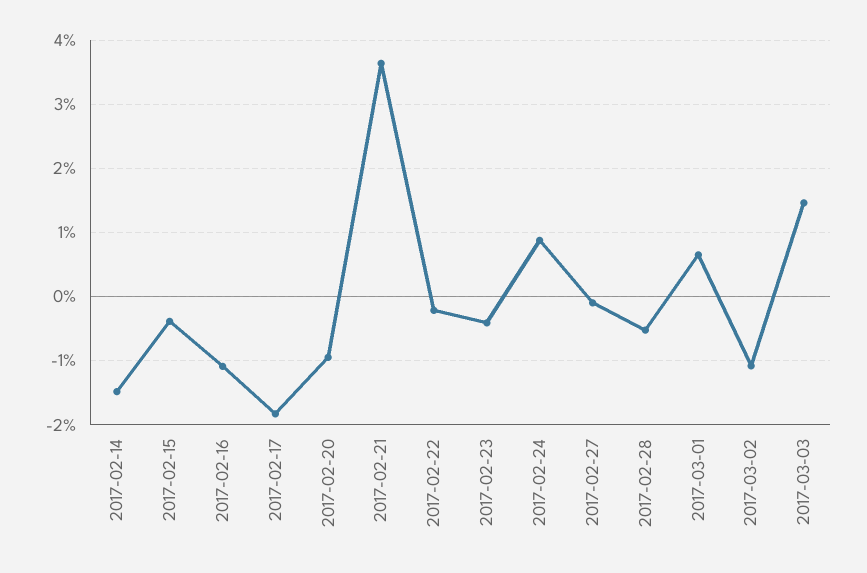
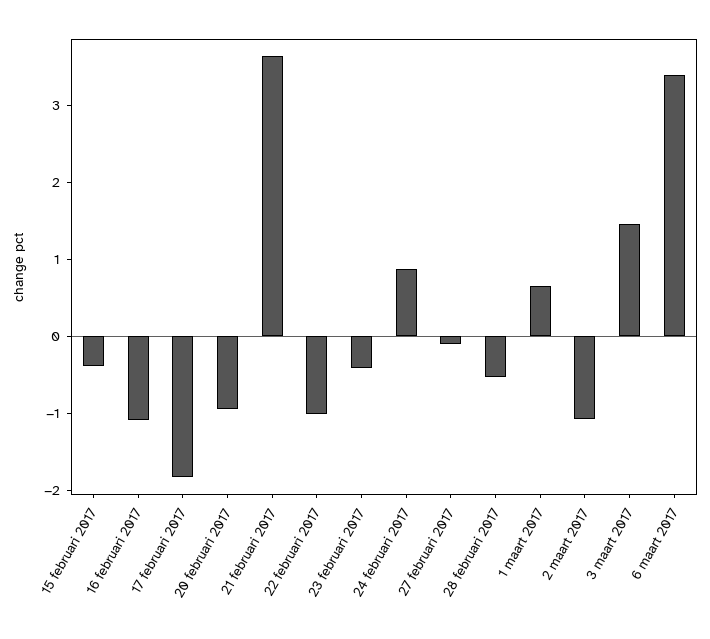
2017-02-14: -1.5 -> none
2017-02-22: -0.2 -> -1
6 maart 2017: none -> 3.4

